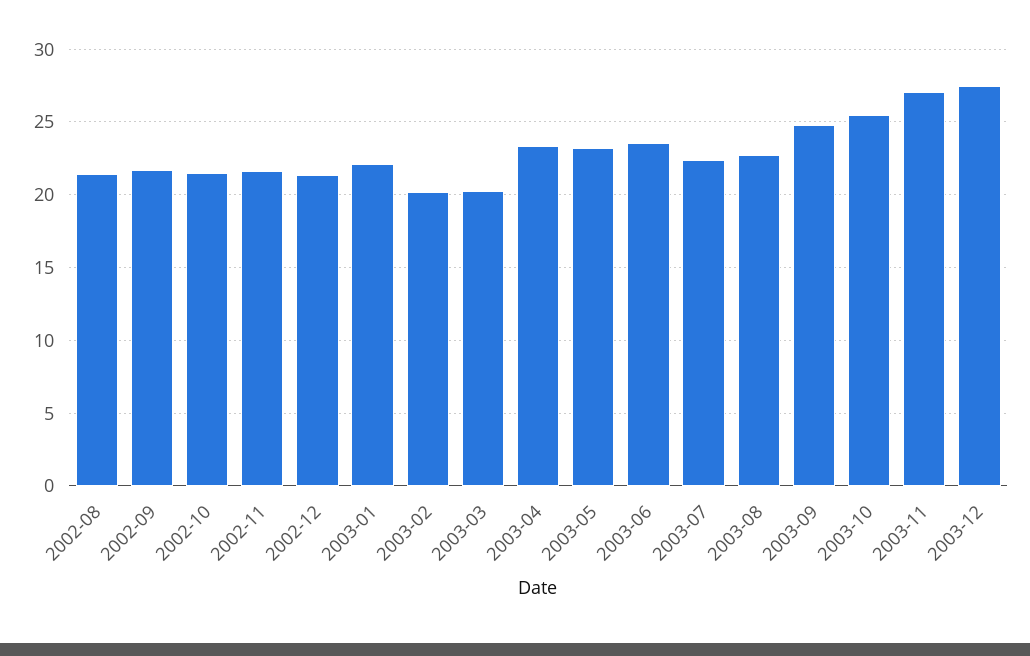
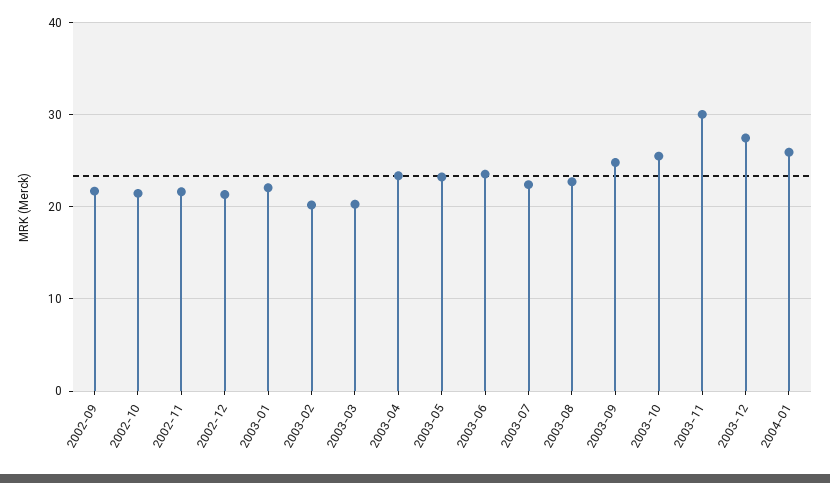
2002-08: 21.5 -> none
2003-11: 27 -> 30
2004-01: none -> 26

